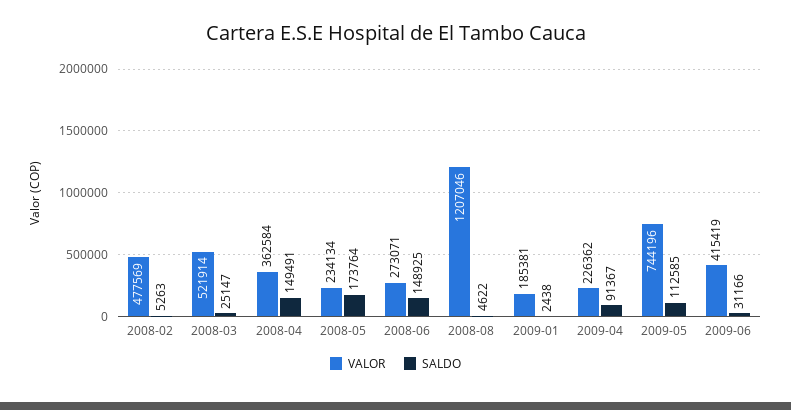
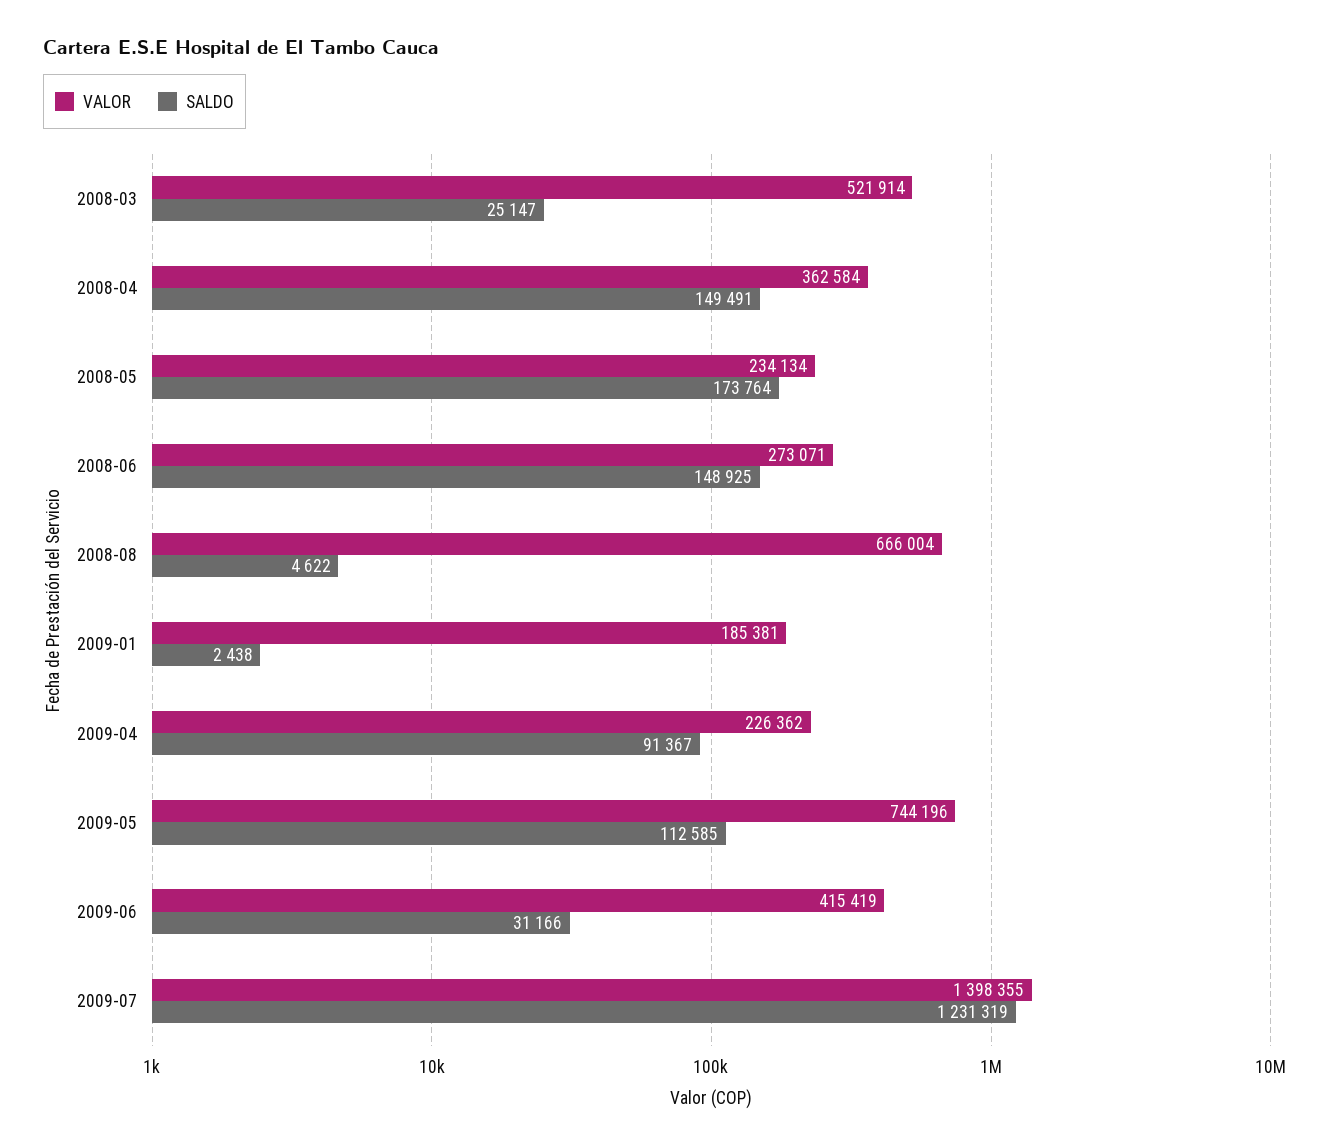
VALOR, 2008-02: 477569 -> none
SALDO, 2008-02: 5263 -> none
VALOR, 2008-08: 1207046 -> 666004
VALOR, 2009-07: none -> 1398355
SALDO, 2009-07: none -> 1231319

